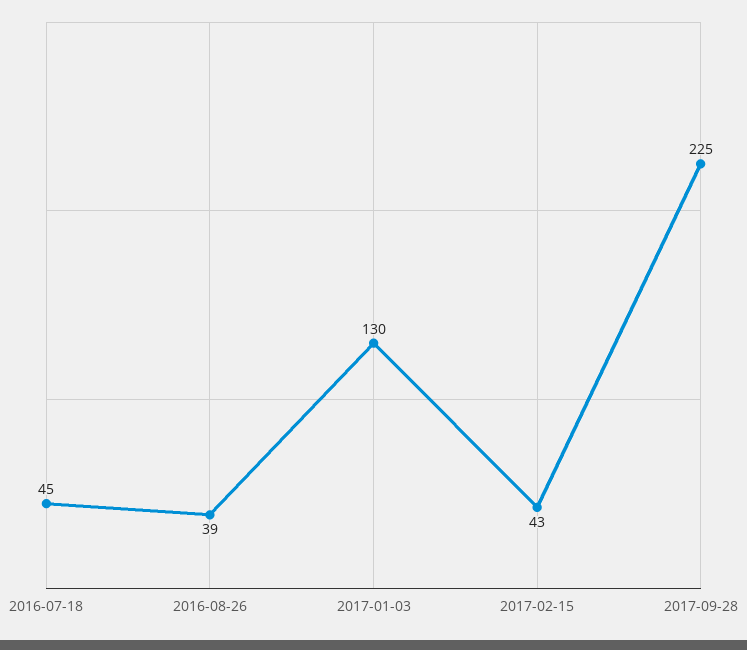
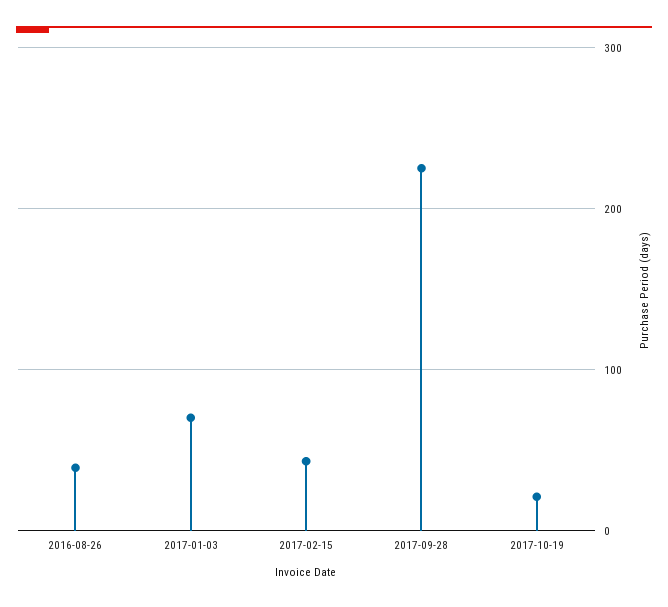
2016-07-18: 45 -> none
2017-01-03: 130 -> 70
2017-10-19: none -> 20

